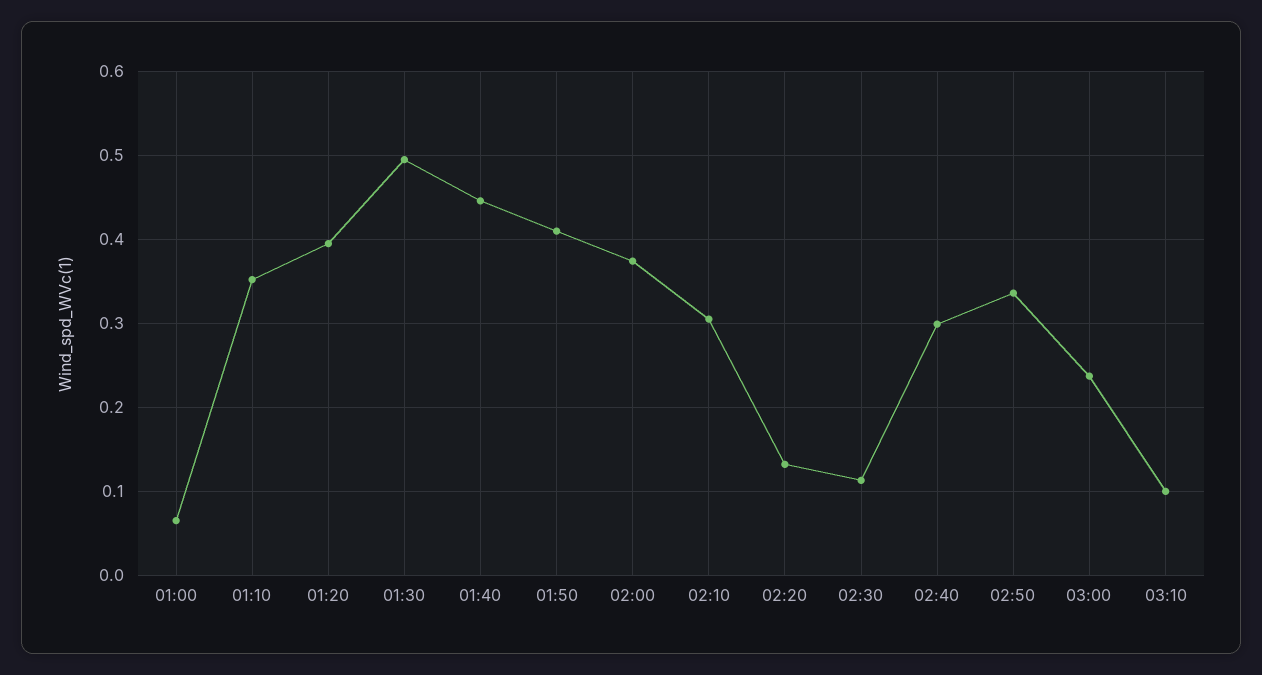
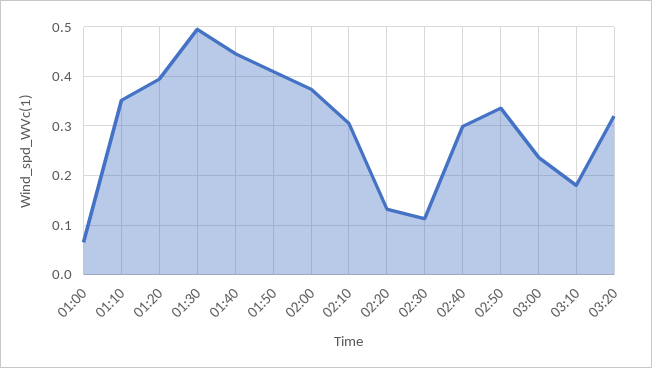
03:10: 0.1 -> 0.18
03:20: none -> 0.32

